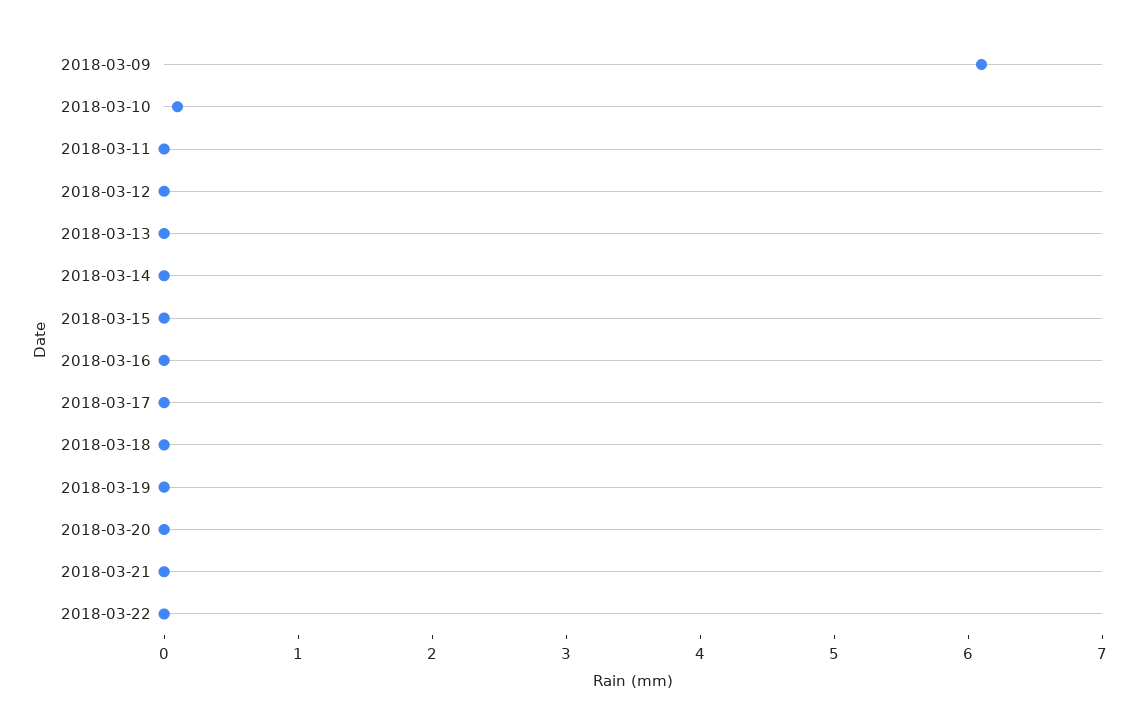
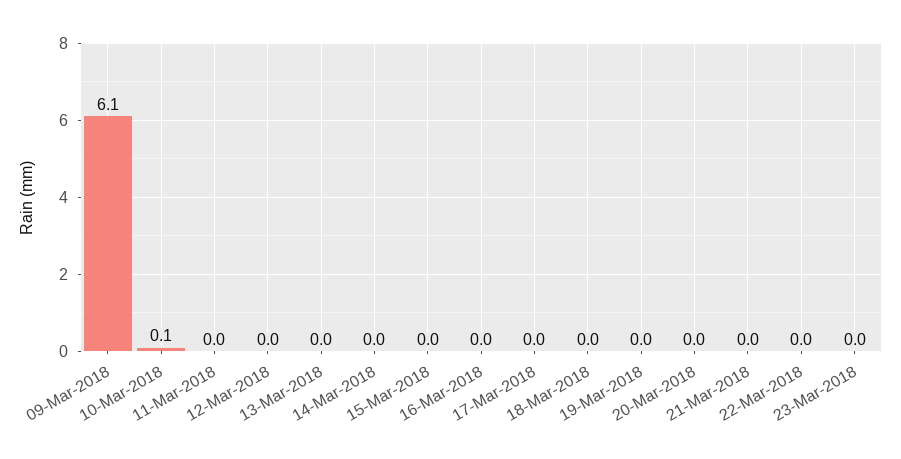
23-Mar-2018: none -> 0

